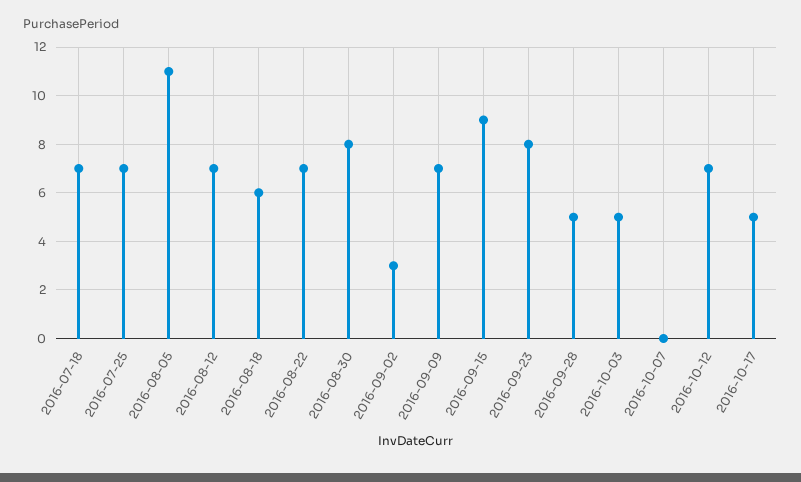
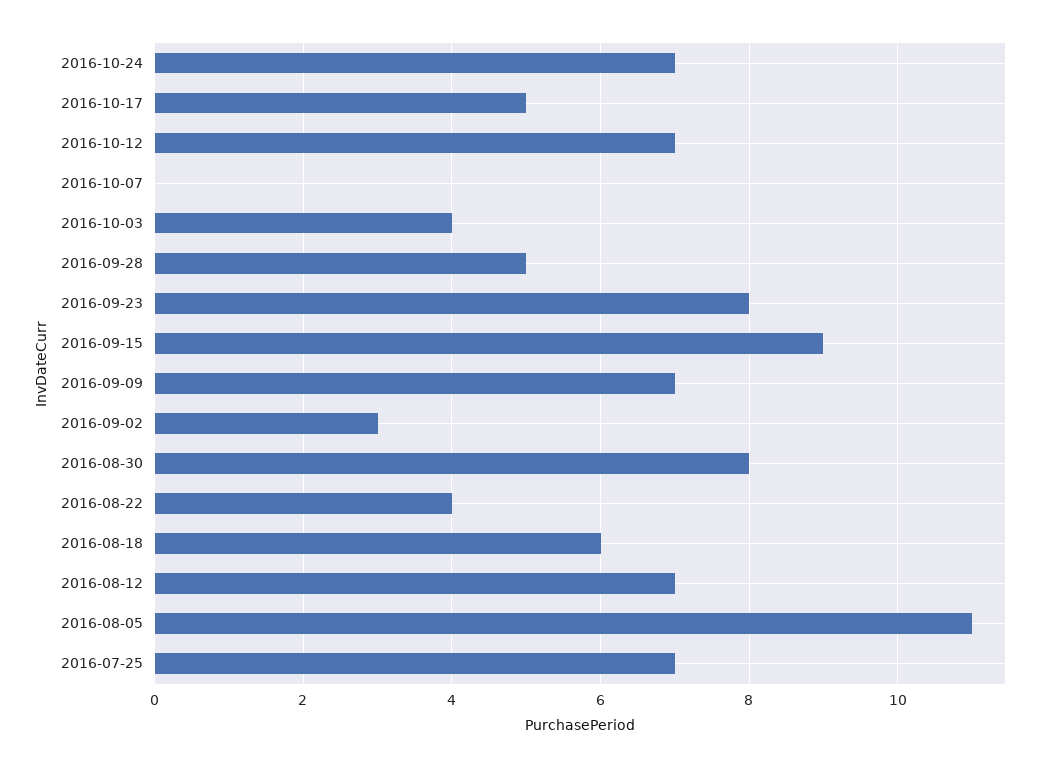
2016-07-18: 7 -> none
2016-08-22: 7 -> 4
2016-10-03: 5 -> 4
2016-10-24: none -> 7

